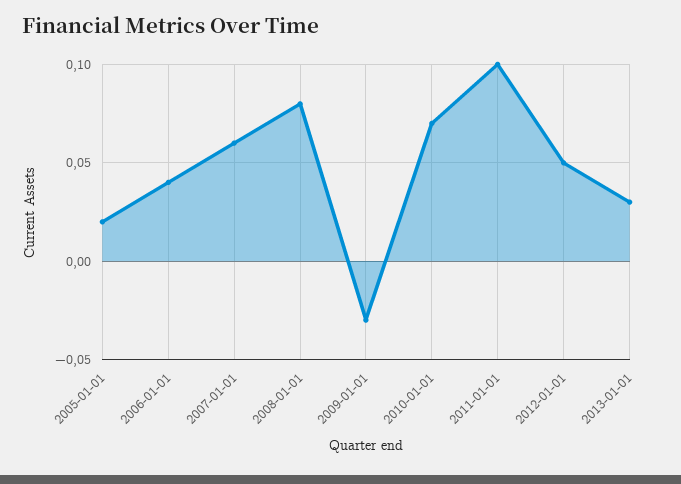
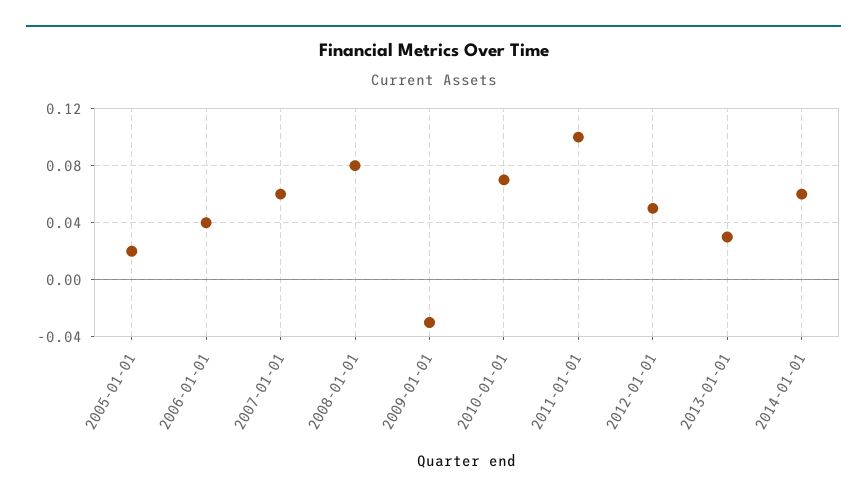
2014-01-01: none -> 0.06

